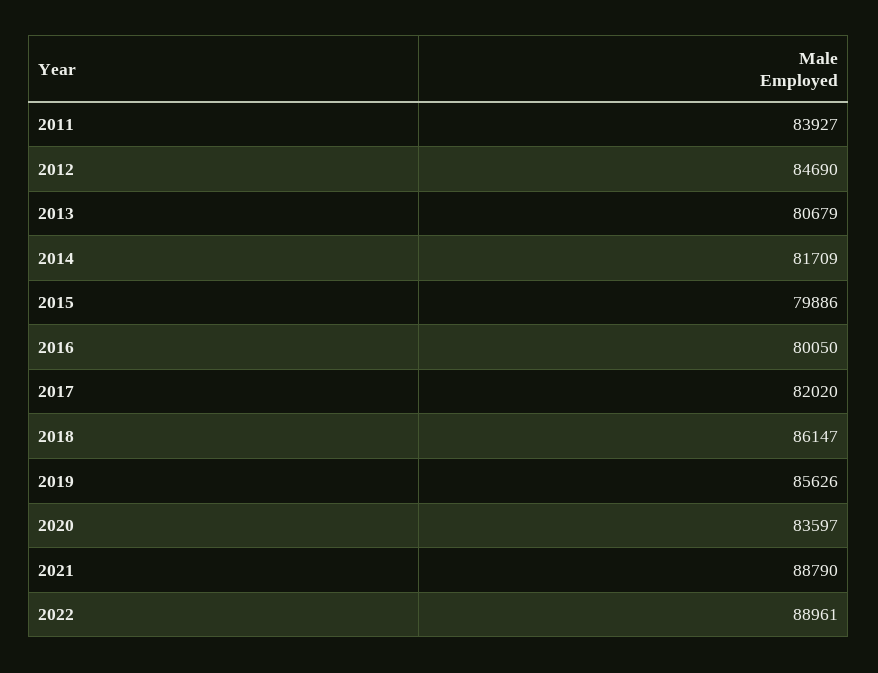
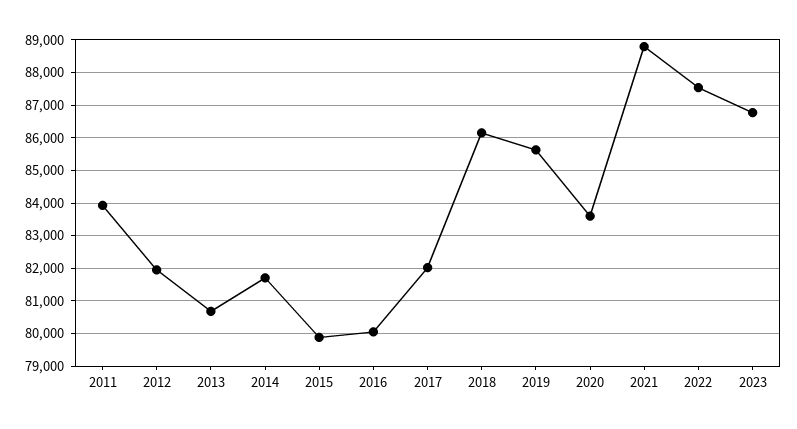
2012: 84690 -> 82000
2022: 88961 -> 87600
2023: none -> 86800

